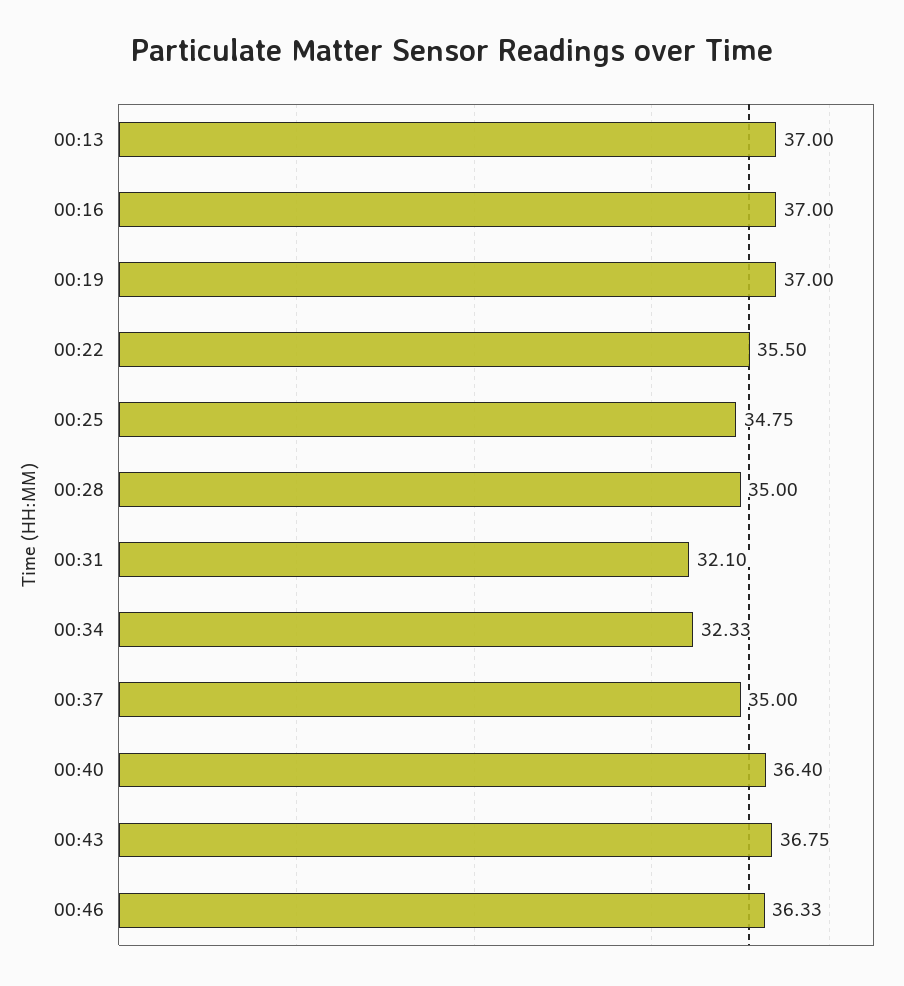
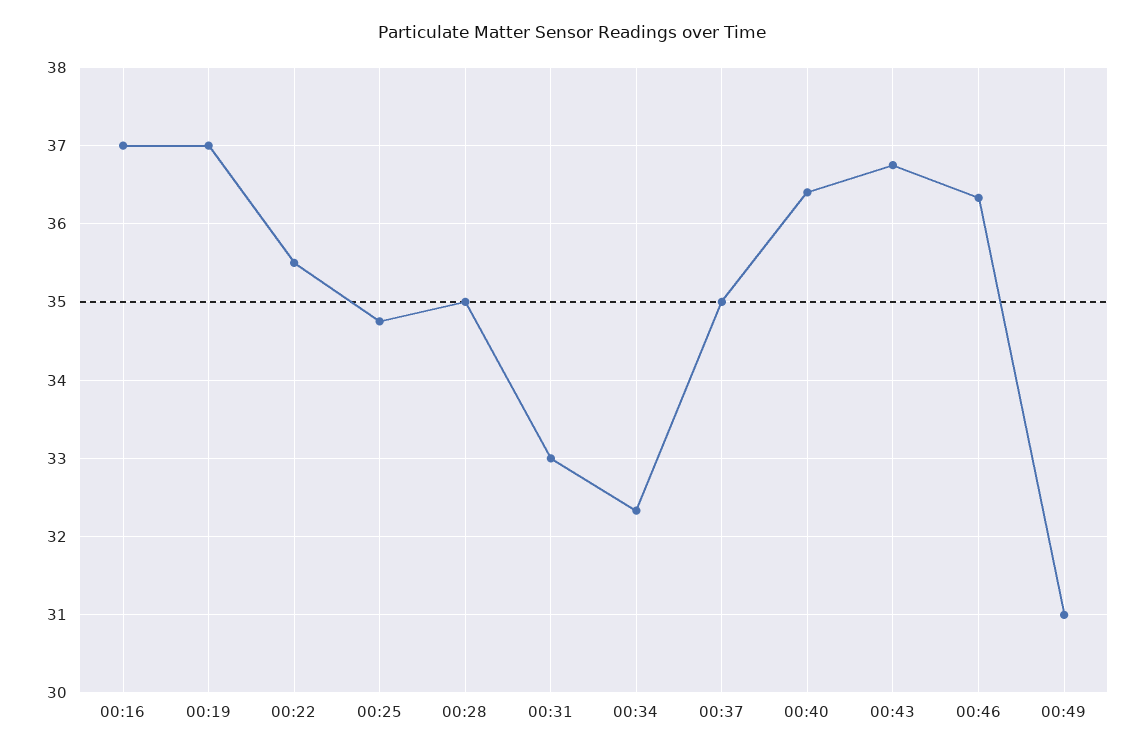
00:13: 37 -> none
00:31: 32.1 -> 33
00:49: none -> 31

